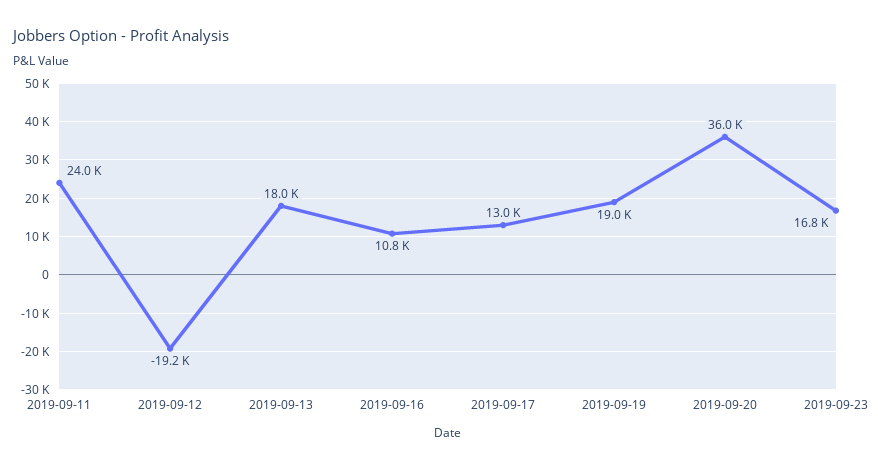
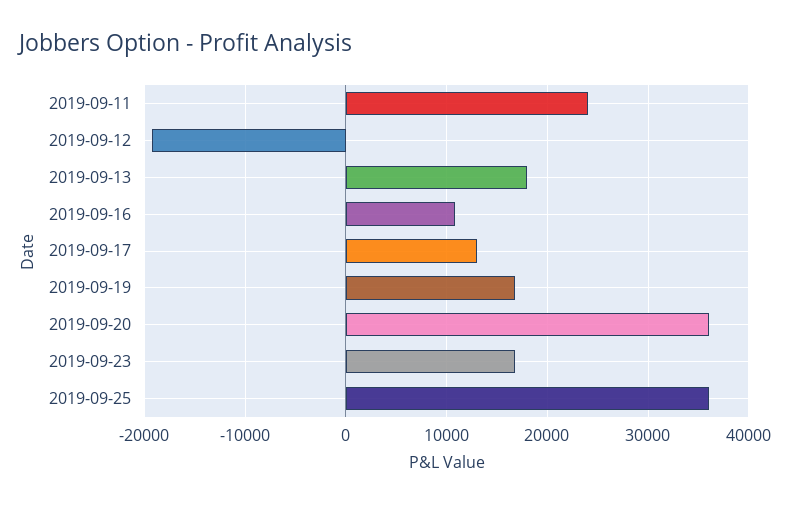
2019-09-19: 19000 -> 17000
2019-09-25: none -> 36000

